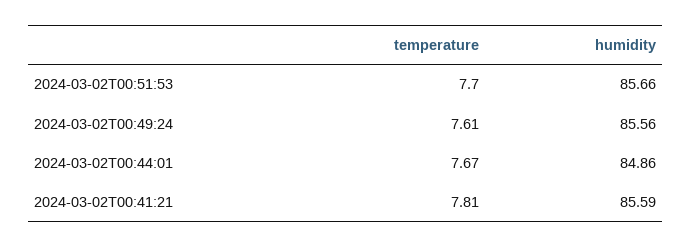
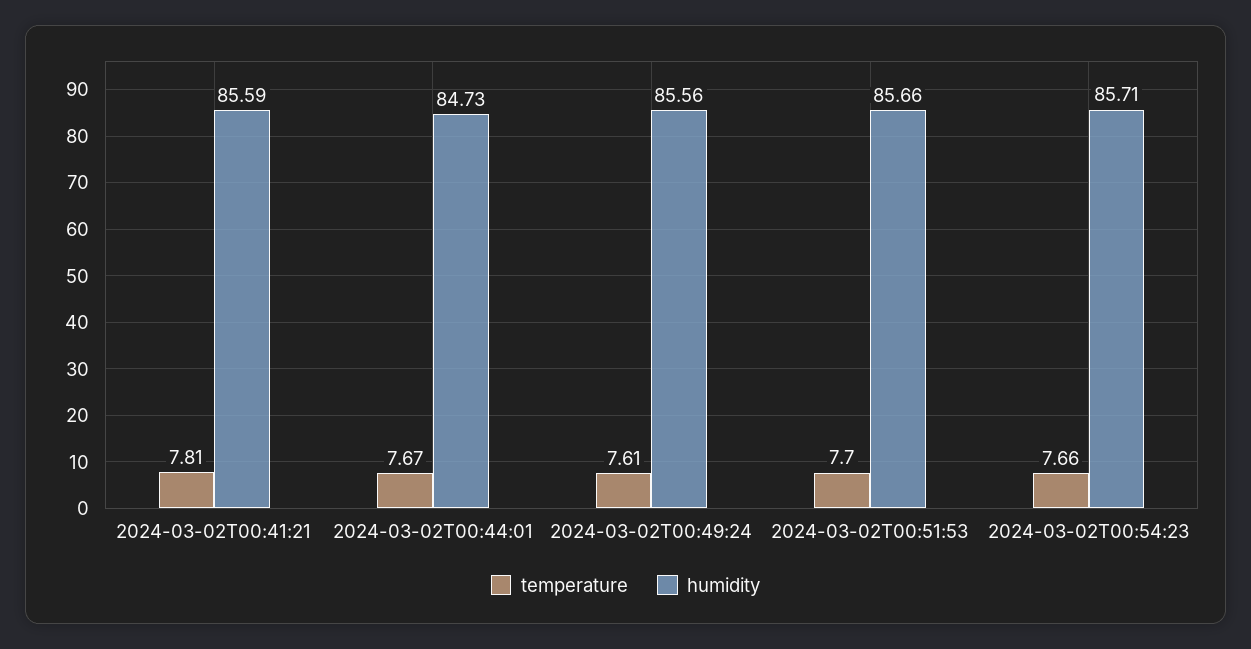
humidity, 2024-03-02T00:44:01: 84.86 -> 84.73
temperature, 2024-03-02T00:54:23: none -> 7.66
humidity, 2024-03-02T00:54:23: none -> 85.71

